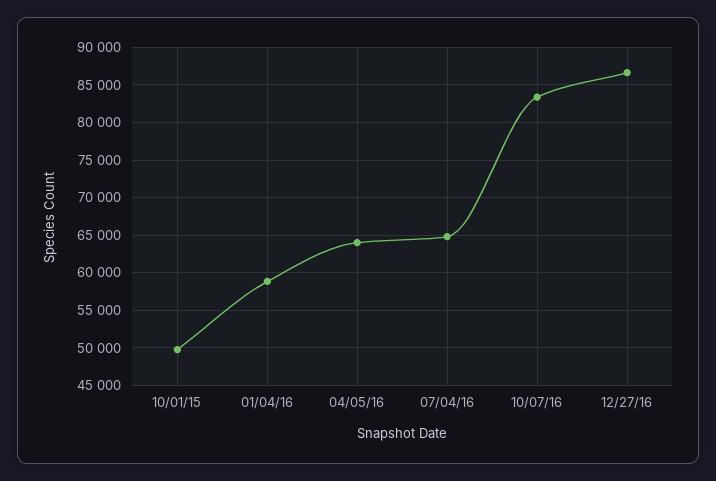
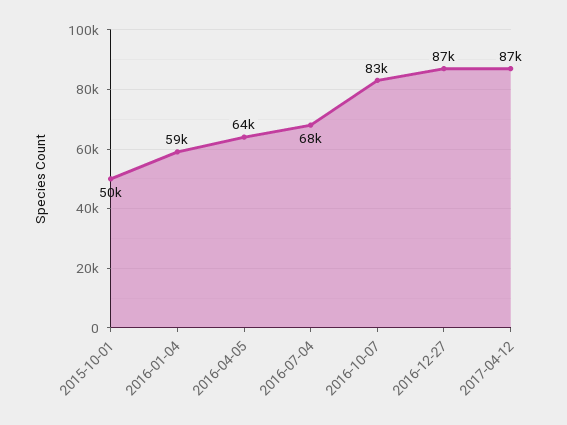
07/04/16: 65000 -> 68000
2017-04-12: none -> 87000

